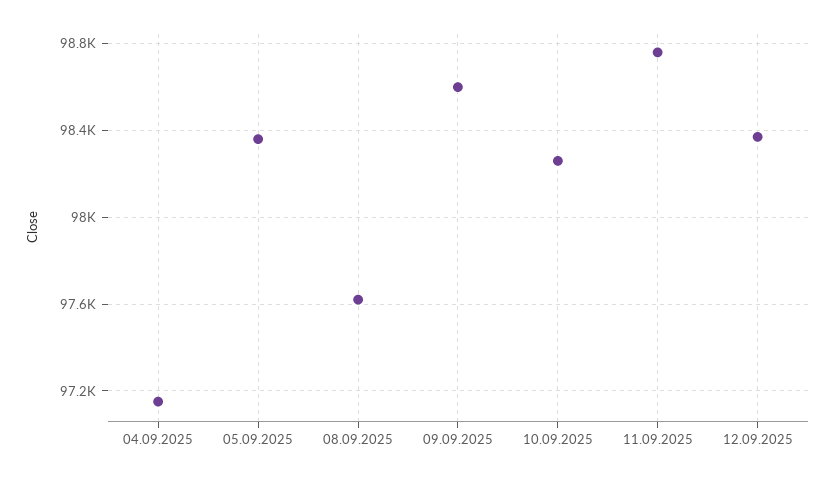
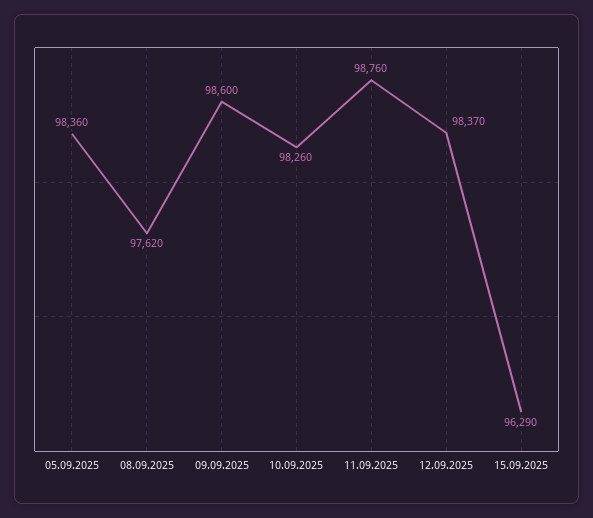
04.09.2025: 97150 -> none
15.09.2025: none -> 96290

